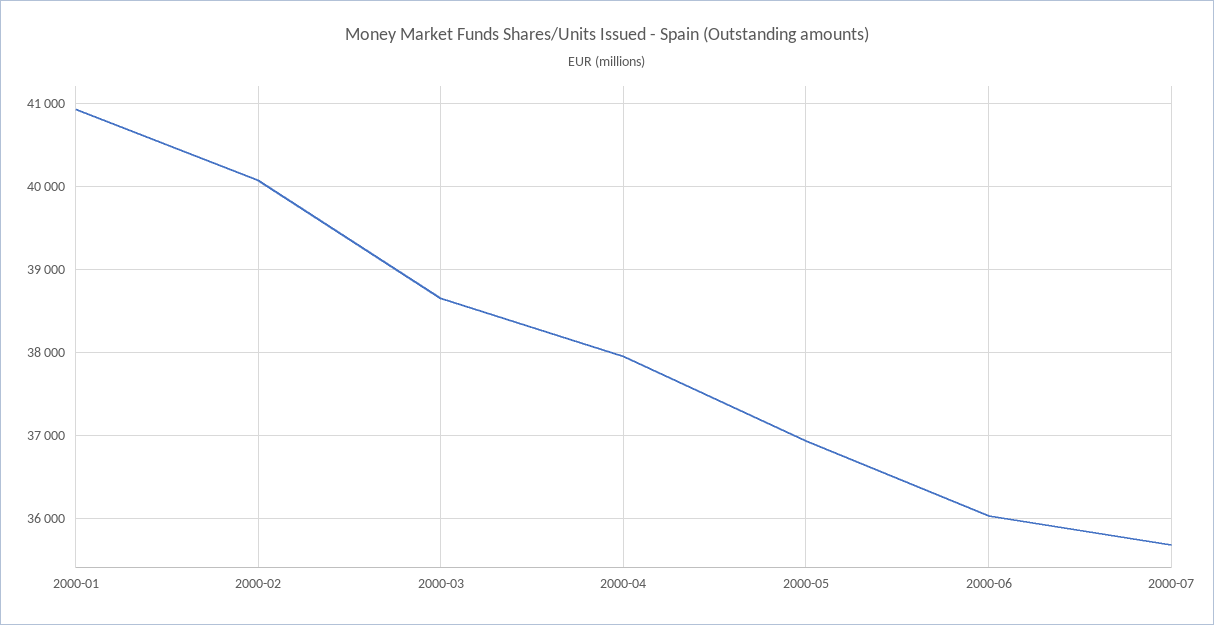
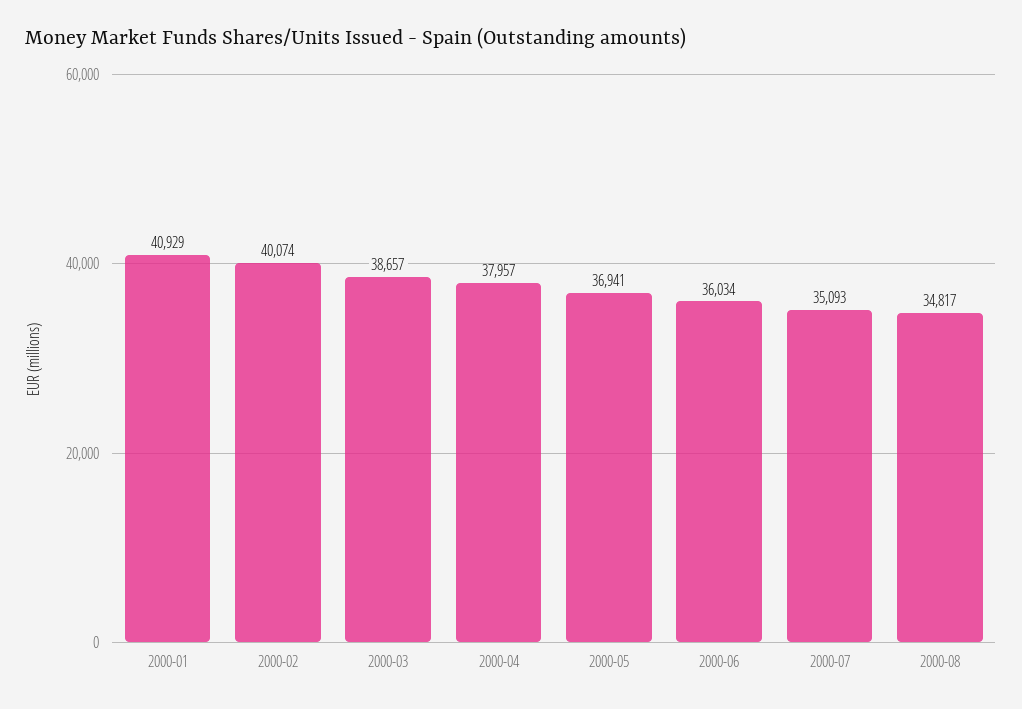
2000-07: 35700 -> 35093
2000-08: none -> 34817

